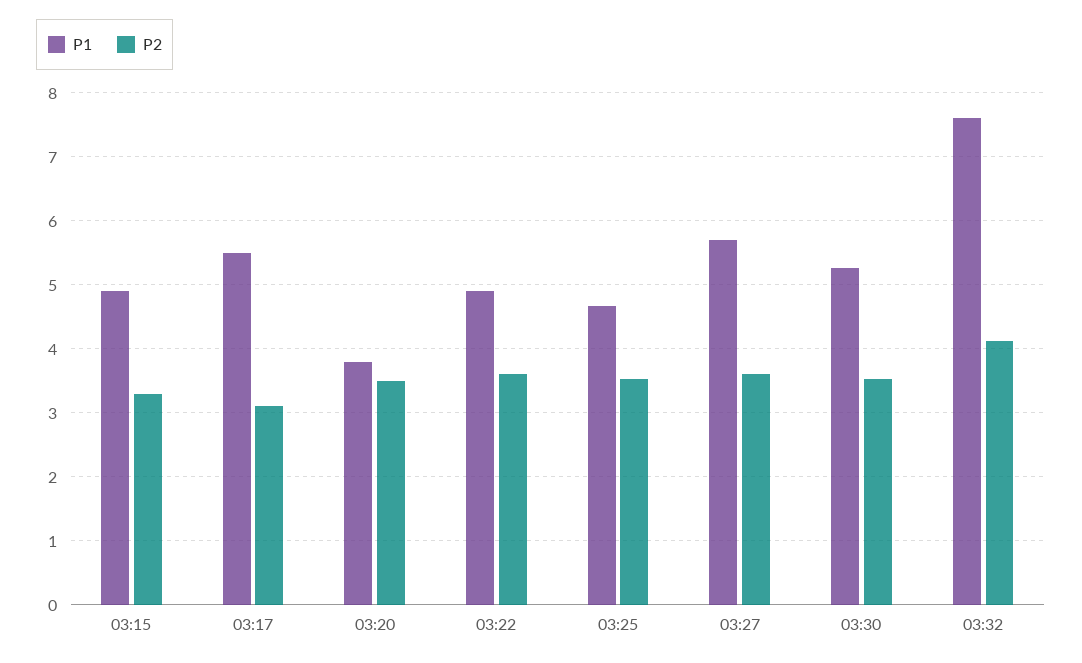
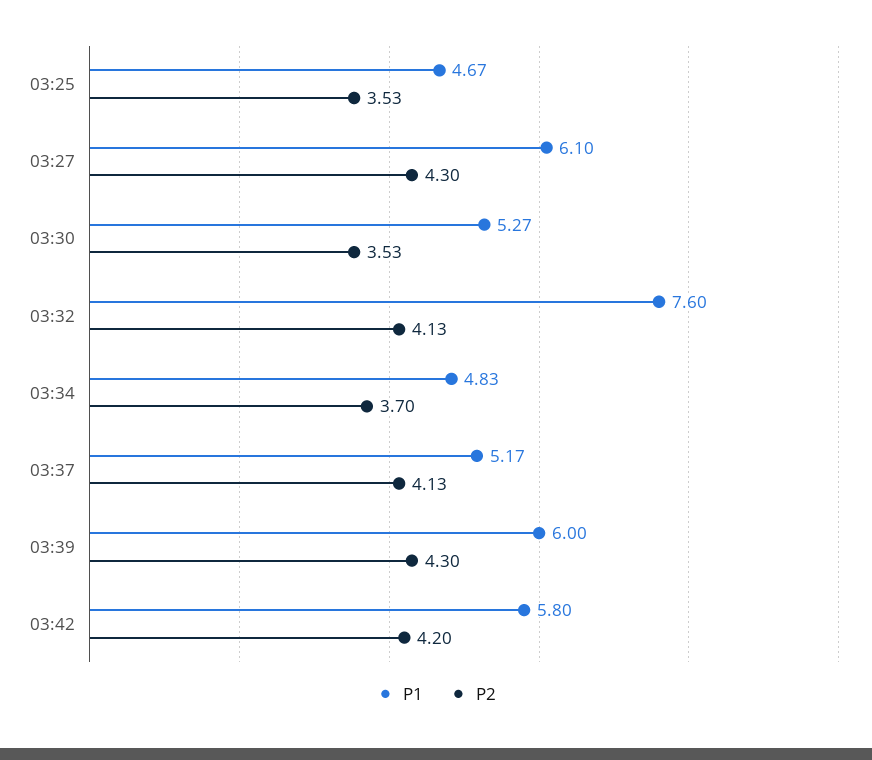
P1, 03:15: 4.9 -> none
P2, 03:15: 3.3 -> none
P1, 03:17: 5.5 -> none
P2, 03:17: 3.1 -> none
P1, 03:20: 3.8 -> none
P2, 03:20: 3.5 -> none
P1, 03:22: 4.9 -> none
P2, 03:22: 3.6 -> none
P1, 03:27: 5.7 -> 6.1
P2, 03:27: 3.6 -> 4.3
P1, 03:34: none -> 4.83
P2, 03:34: none -> 3.7
P1, 03:37: none -> 5.17
P2, 03:37: none -> 4.13
P1, 03:39: none -> 6
P2, 03:39: none -> 4.3
P1, 03:42: none -> 5.8
P2, 03:42: none -> 4.2

